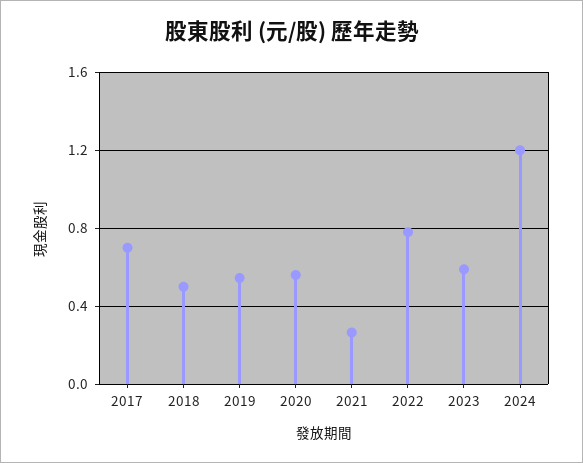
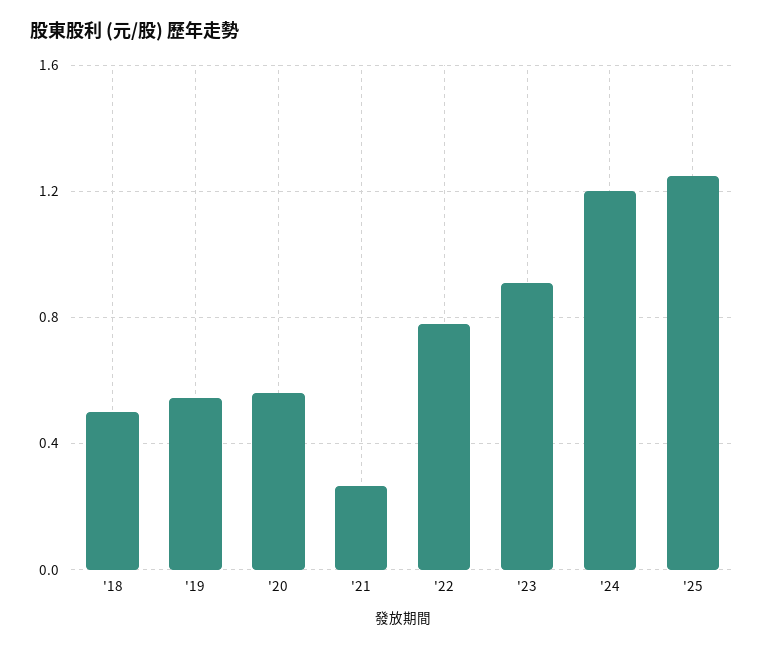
2017: 0.7 -> none
2023: 0.6 -> 0.9
'25: none -> 1.25

